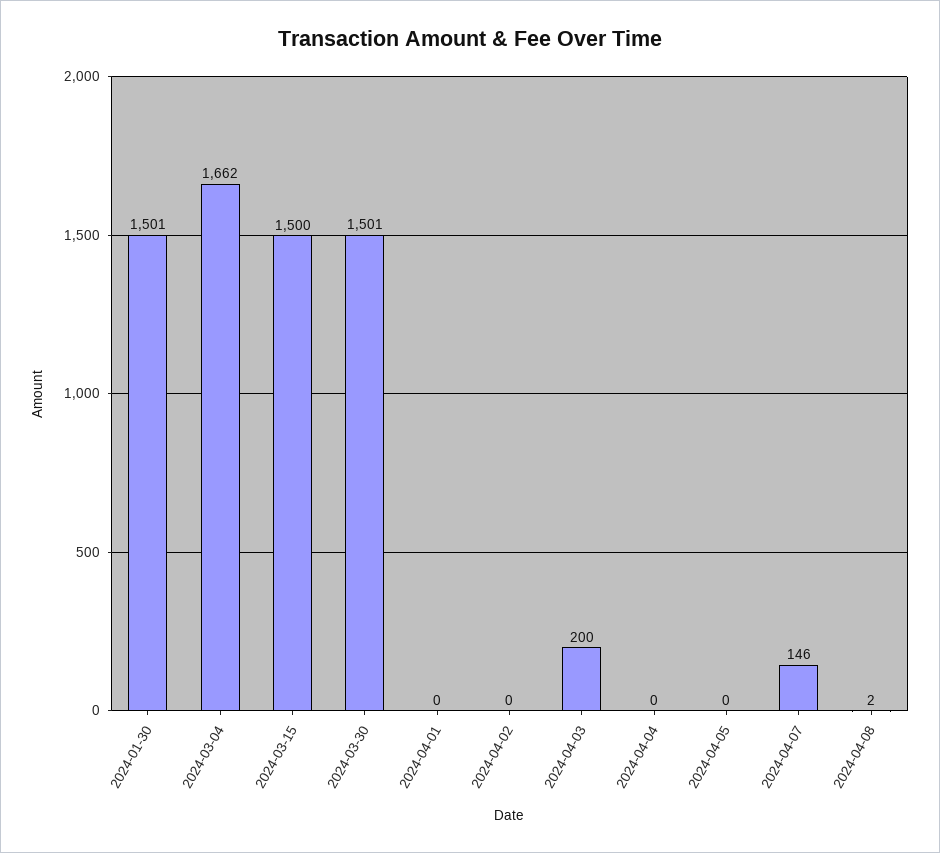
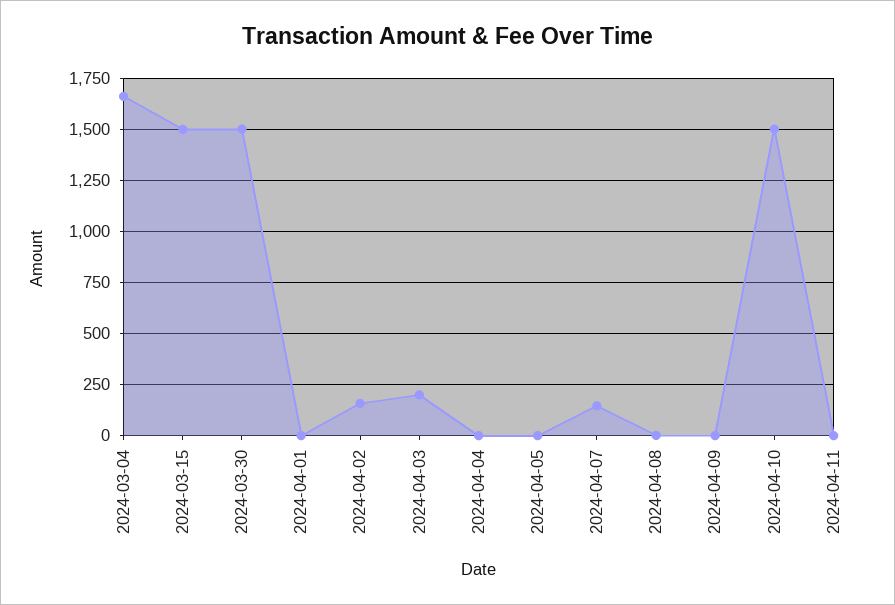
2024-01-30: 1501 -> none
2024-04-02: 0 -> 150
2024-04-09: none -> 0
2024-04-10: none -> 1500
2024-04-11: none -> 0

